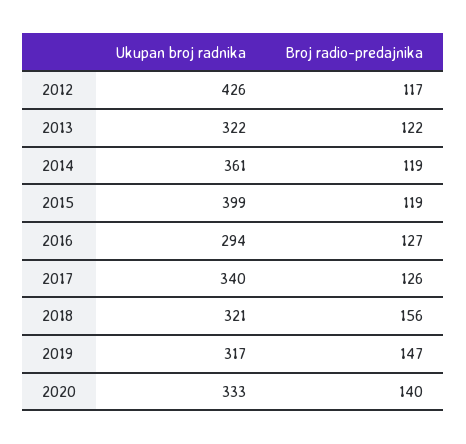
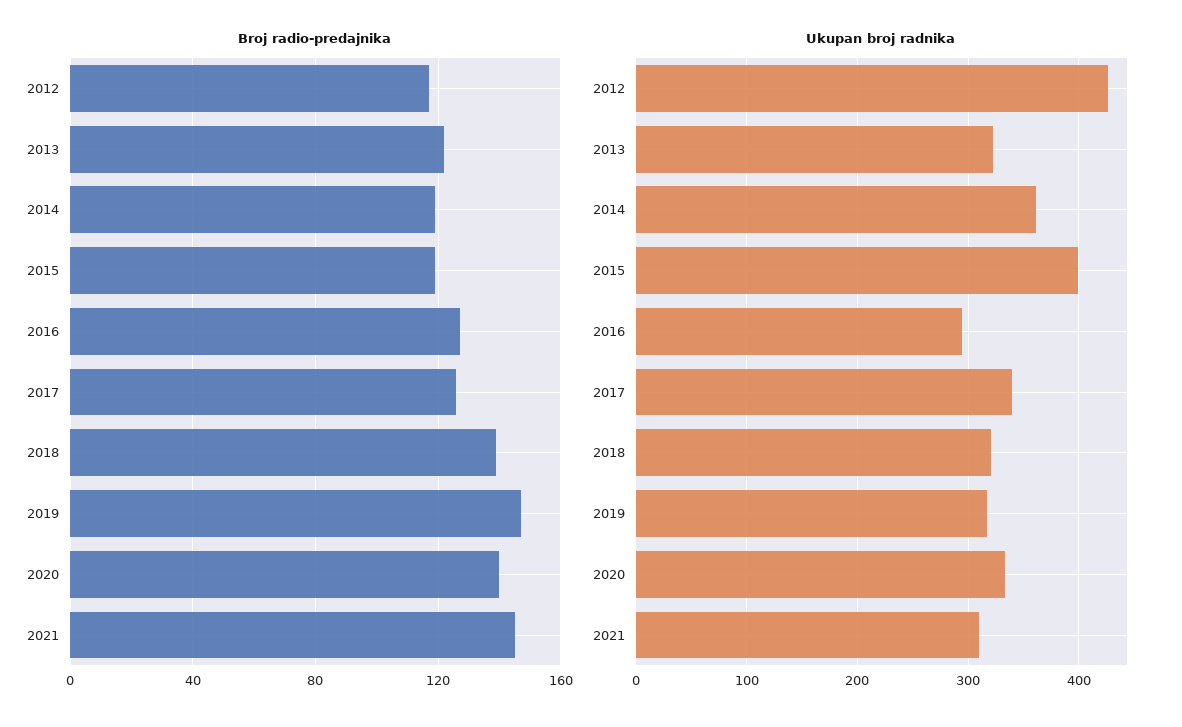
Broj radio-predajnika, 2018: 156 -> 140
Broj radio-predajnika, 2021: none -> 145
Ukupan broj radnika, 2021: none -> 310

